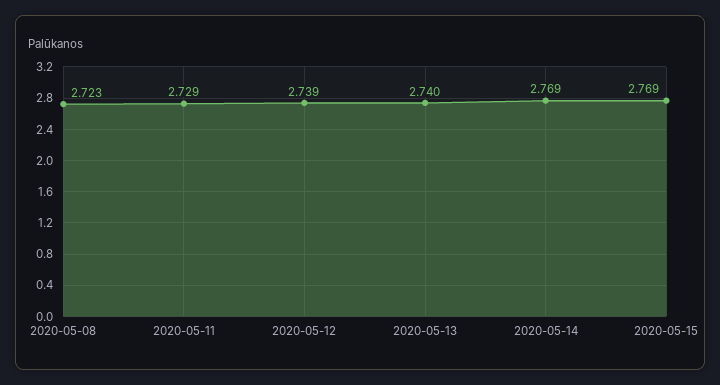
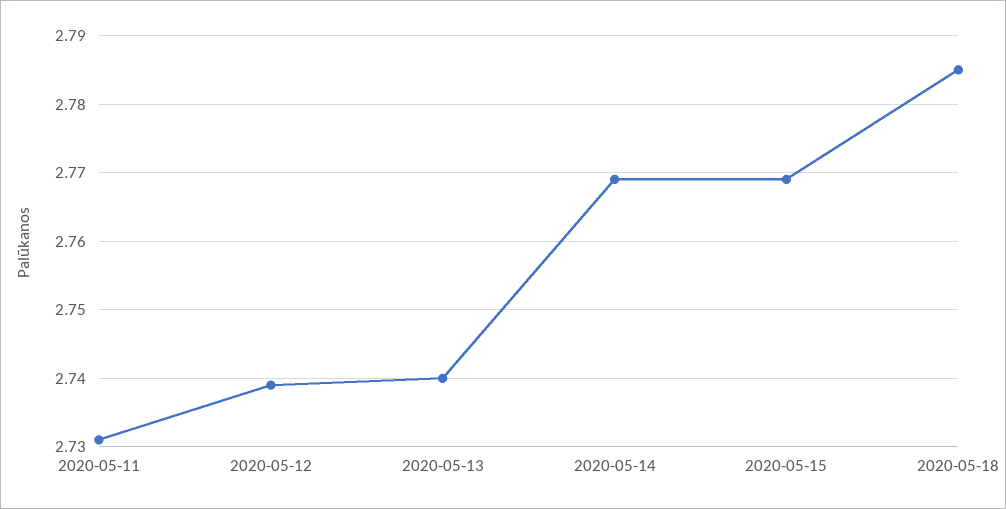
2020-05-08: 2.723 -> none
2020-05-11: 2.729 -> 2.731
2020-05-18: none -> 2.785

